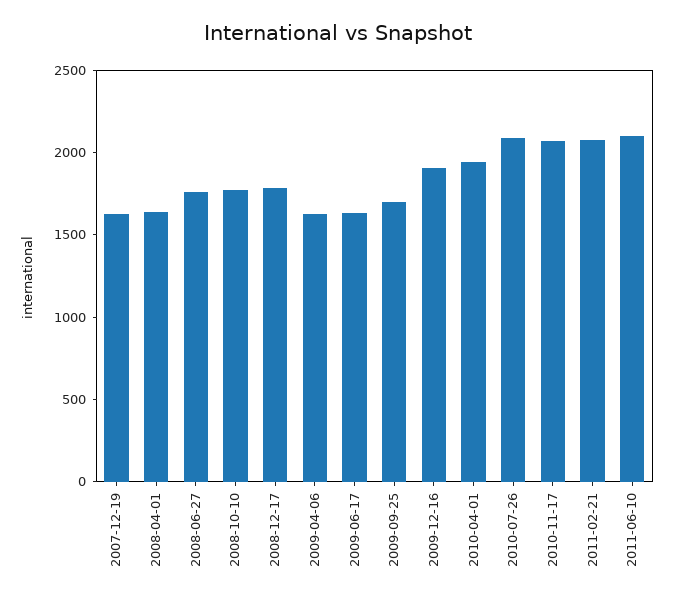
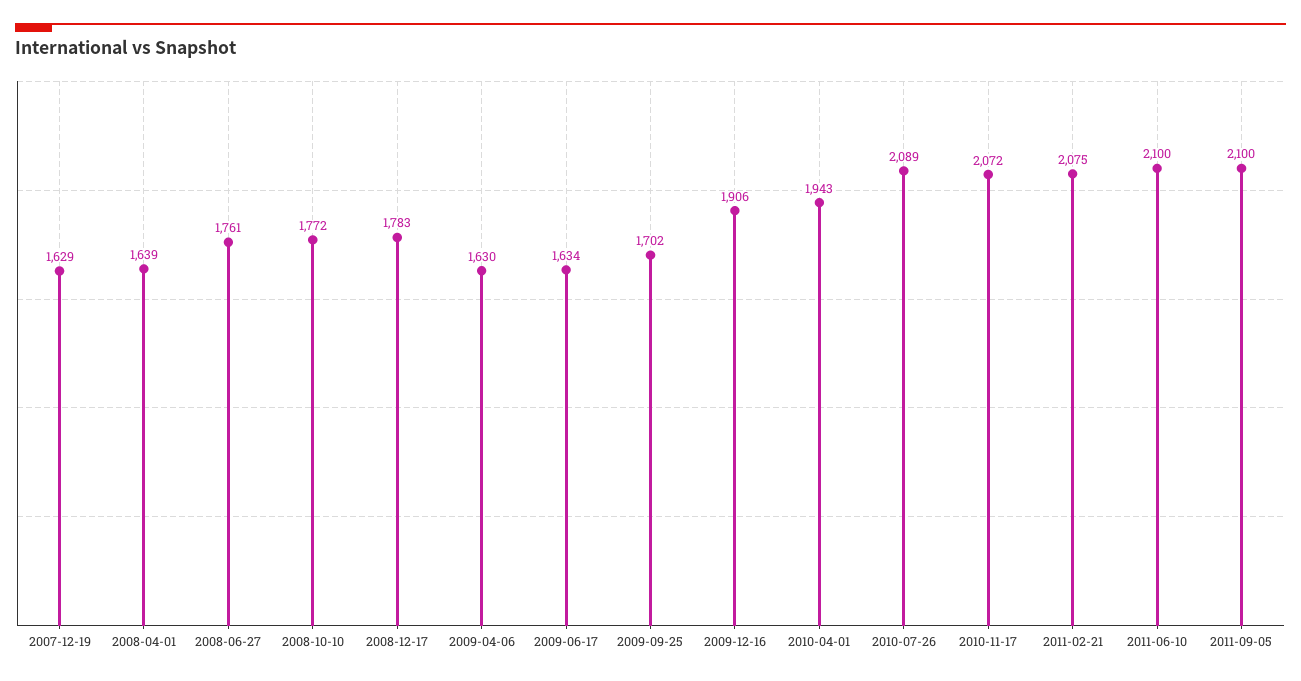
2011-09-05: none -> 2100

